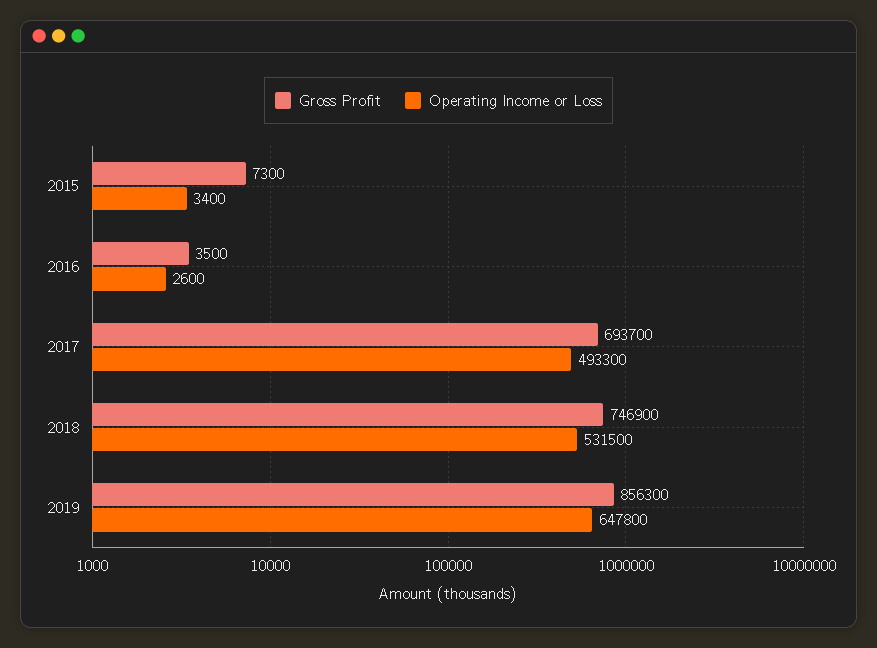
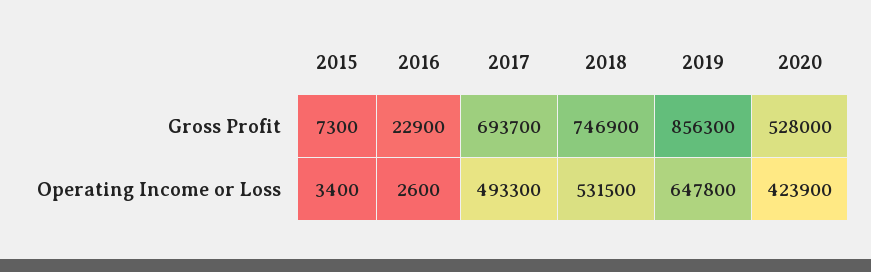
Gross Profit, 2016: 3500 -> 22900
Gross Profit, 2020: none -> 528000
Operating Income or Loss, 2020: none -> 423900

